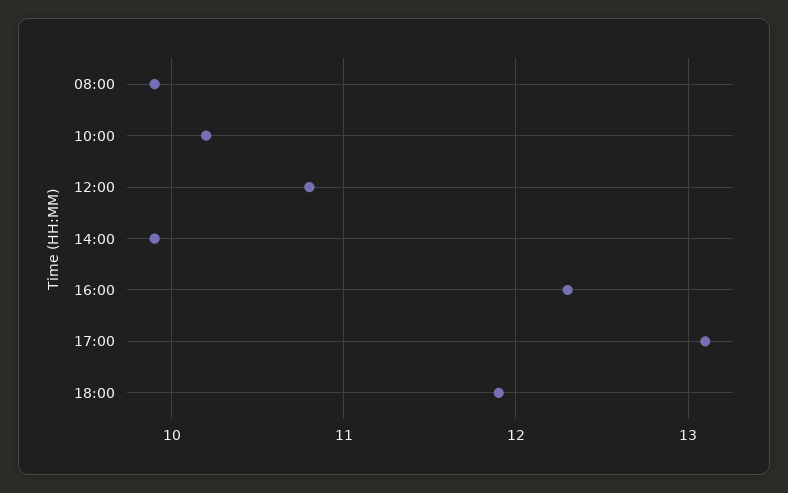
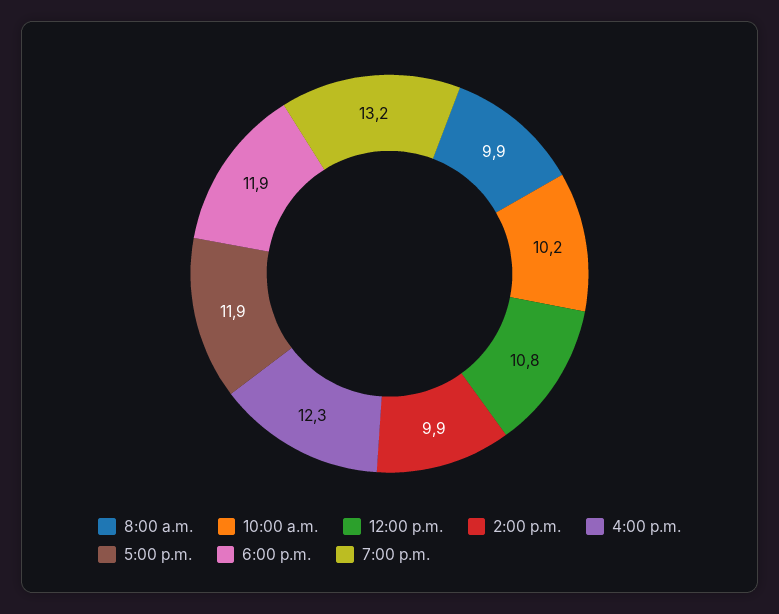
17:00: 13.1 -> 11.9
7:00 p.m.: none -> 13.2

